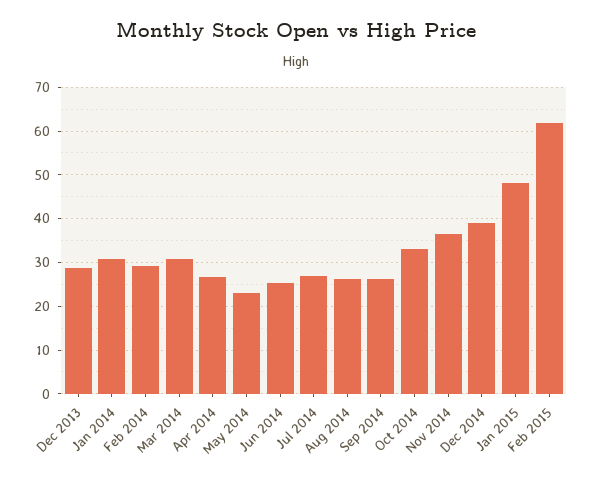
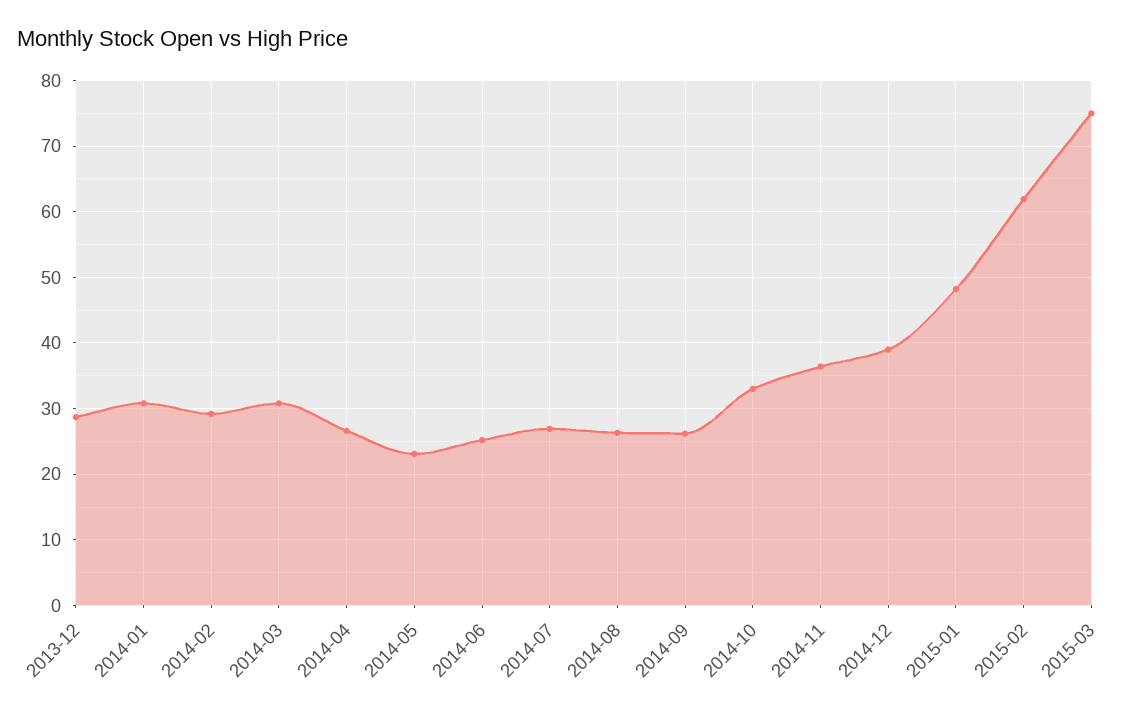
2015-03: none -> 75

